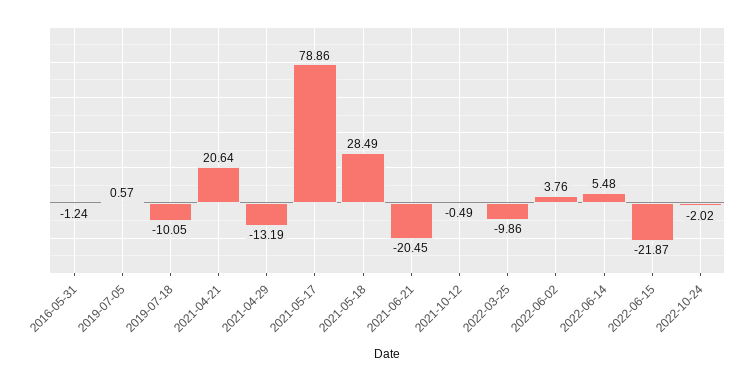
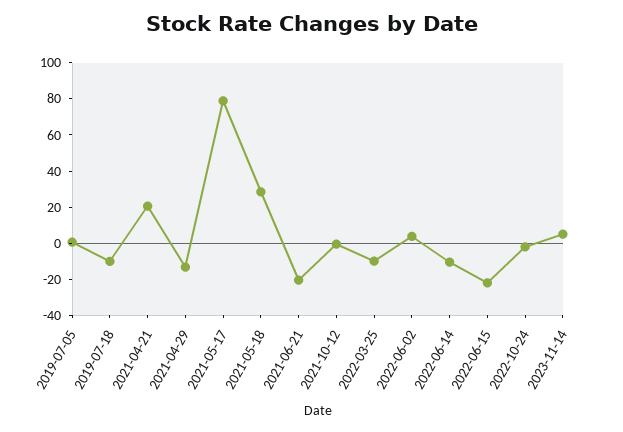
2016-05-31: -1.24 -> none
2022-06-14: 5.48 -> -10
2023-11-14: none -> 5

